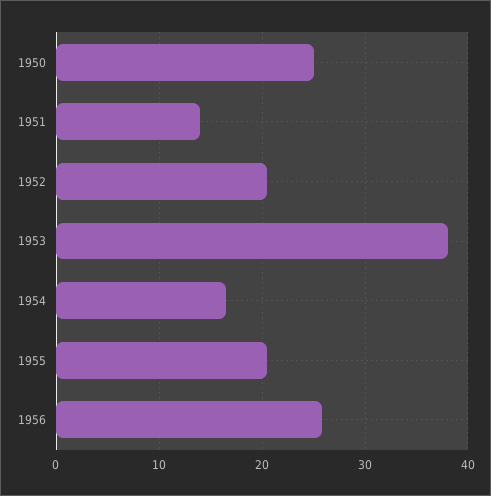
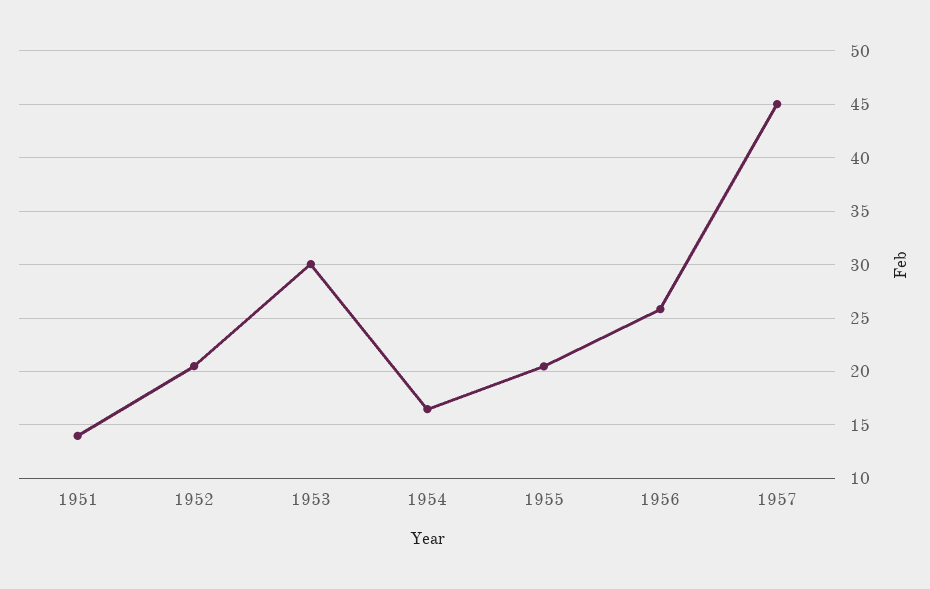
1950: 25 -> none
1953: 38 -> 30
1957: none -> 45

